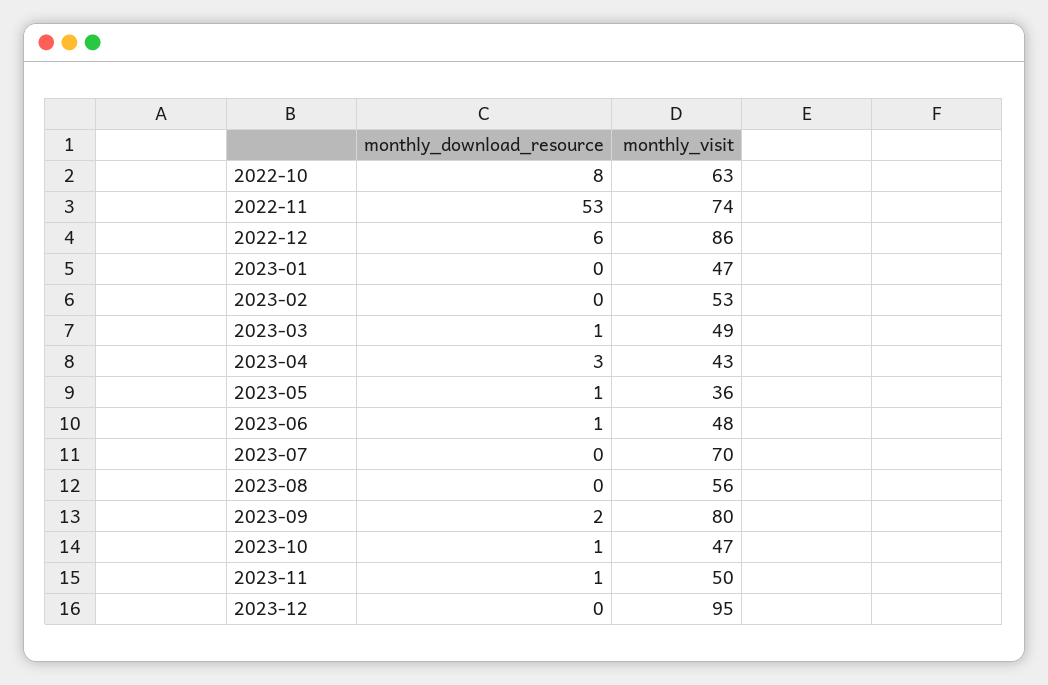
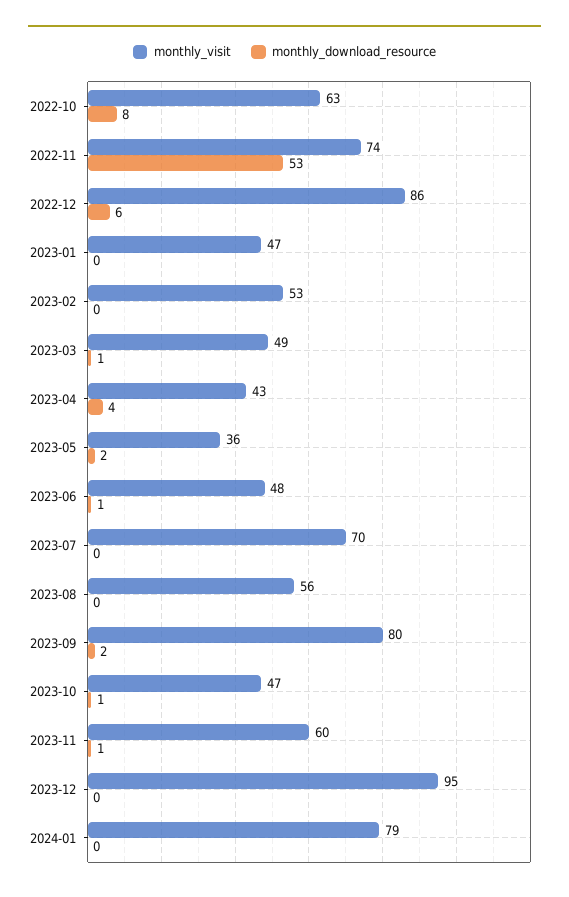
monthly_download_resource, 2023-04: 3 -> 4
monthly_download_resource, 2023-05: 1 -> 2
monthly_visit, 2023-11: 50 -> 60
monthly_visit, 2024-01: none -> 79
monthly_download_resource, 2024-01: none -> 0

